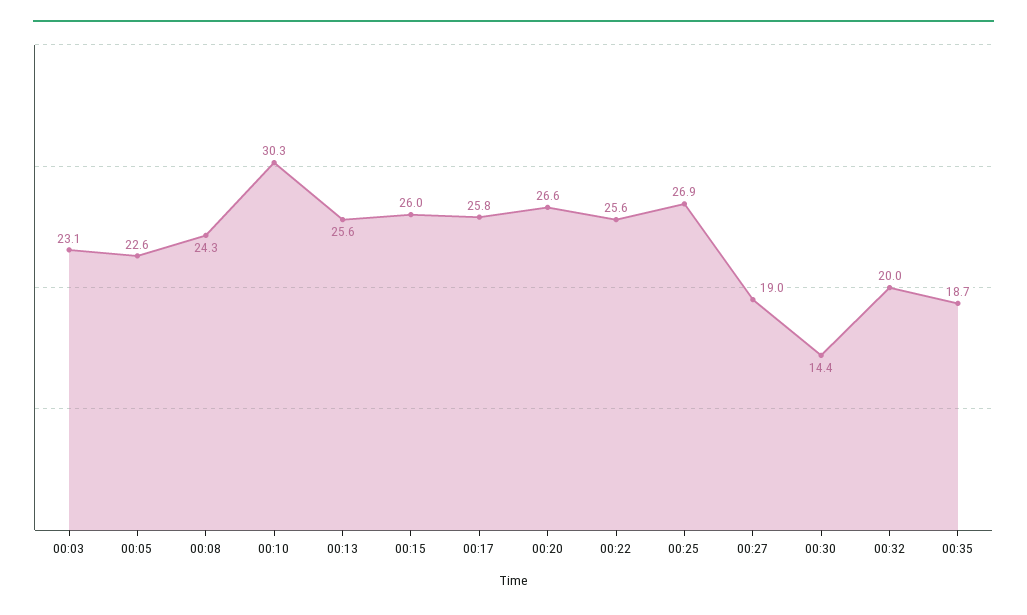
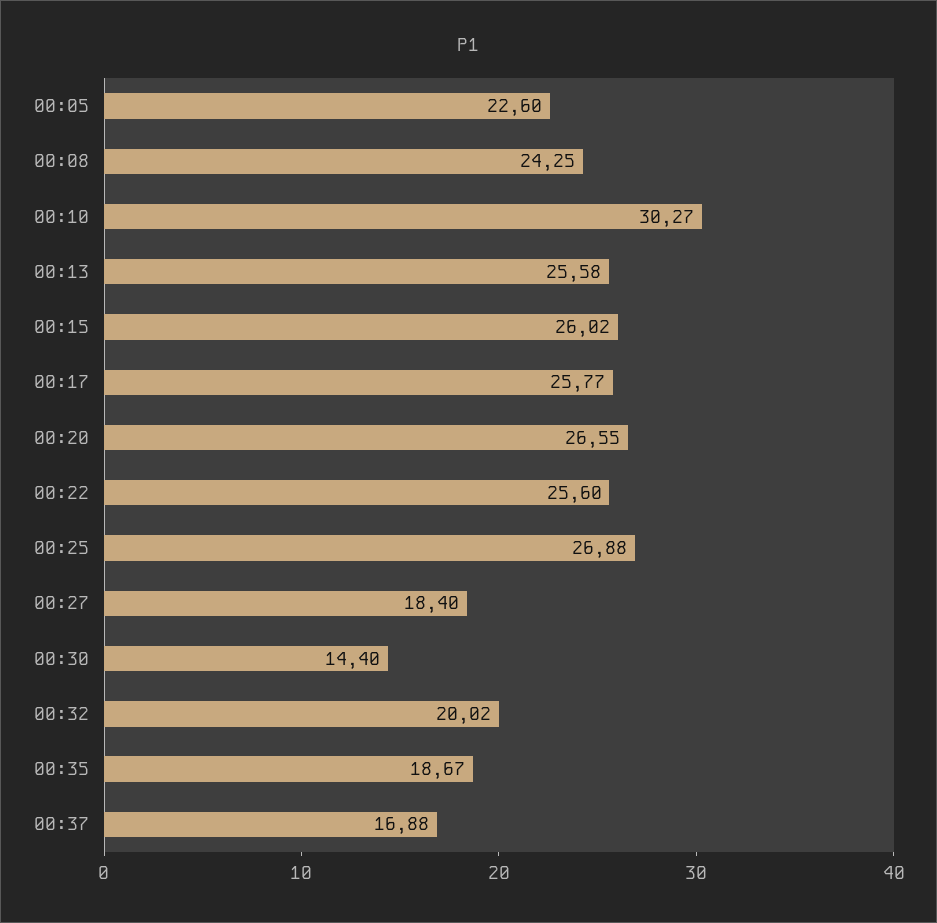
00:03: 23.1 -> none
00:27: 19 -> 18.4
00:37: none -> 16.88

